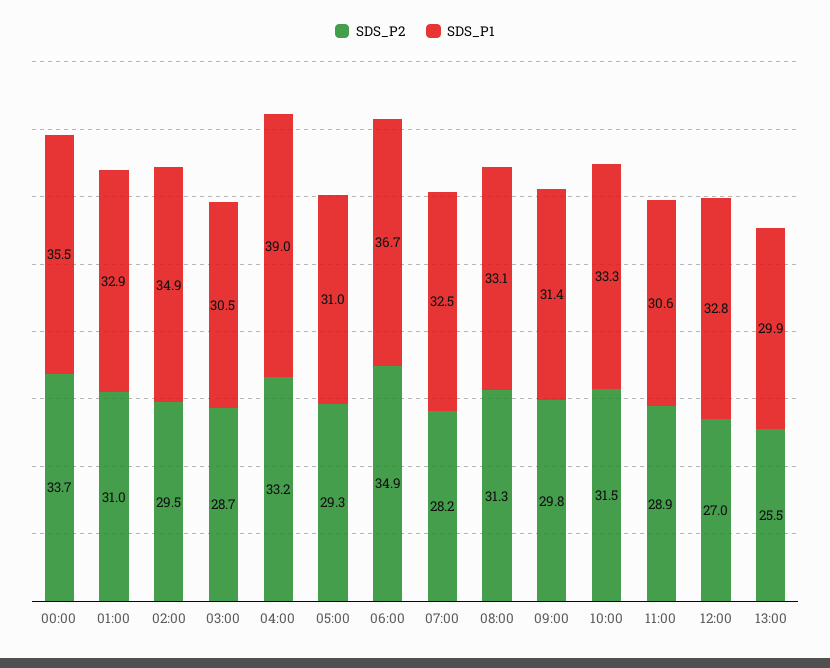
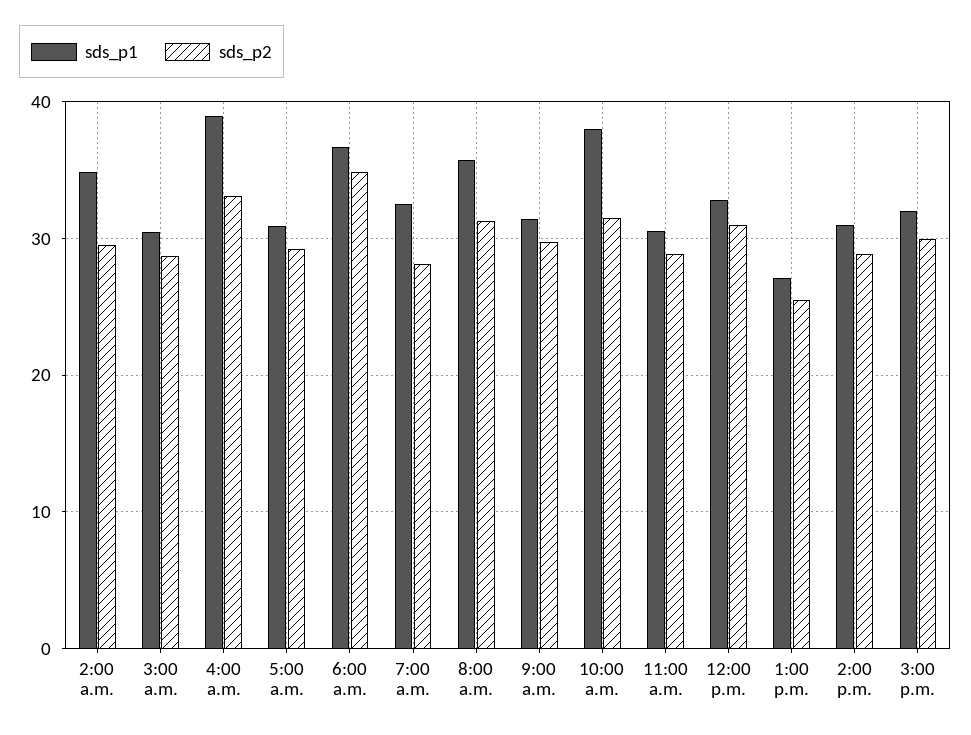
SDS_P2, 00:00: 33.7 -> none
SDS_P1, 00:00: 35.5 -> none
SDS_P2, 01:00: 31 -> none
SDS_P1, 01:00: 32.9 -> none
SDS_P1, 08:00: 33.1 -> 36
SDS_P1, 10:00: 33.3 -> 38
SDS_P2, 12:00: 27 -> 31
SDS_P1, 13:00: 29.9 -> 27
SDS_P1, 2:00 p.m.: none -> 31
SDS_P2, 2:00 p.m.: none -> 29
SDS_P1, 3:00 p.m.: none -> 32
SDS_P2, 3:00 p.m.: none -> 30

